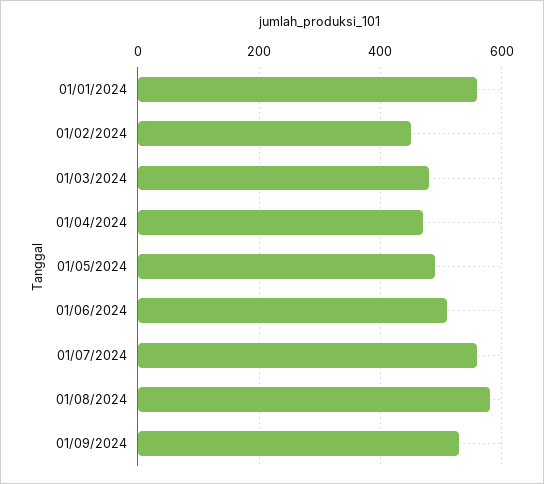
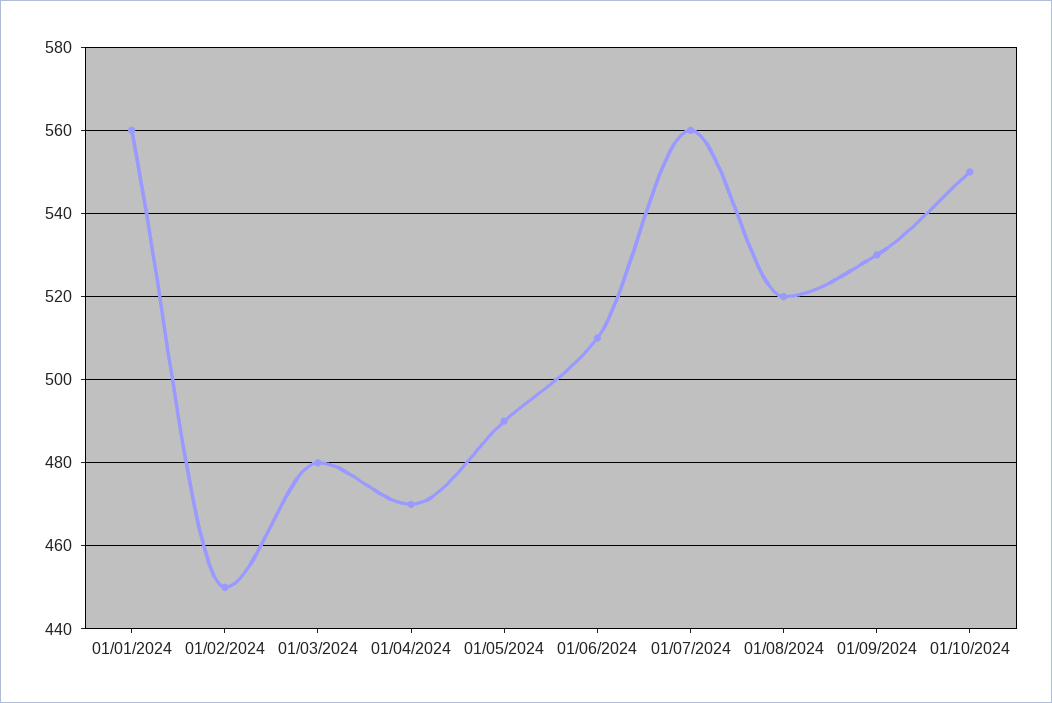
01/08/2024: 580 -> 520
01/10/2024: none -> 550

